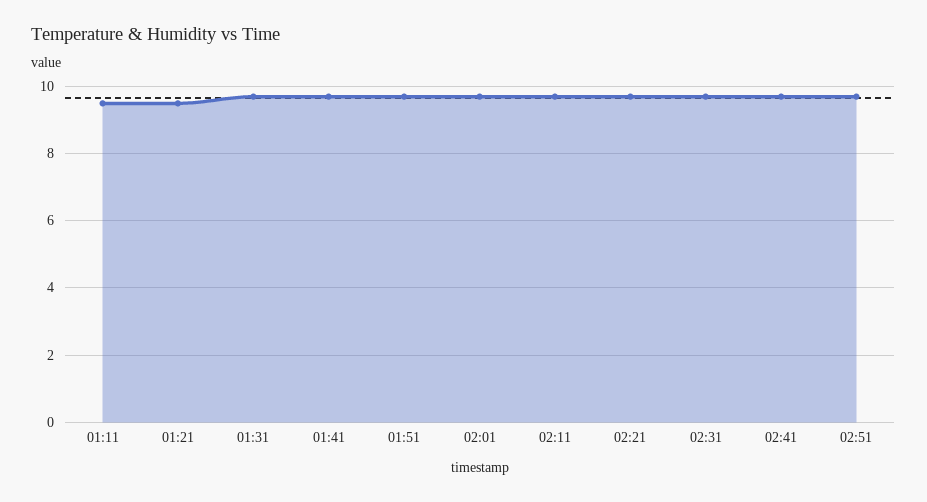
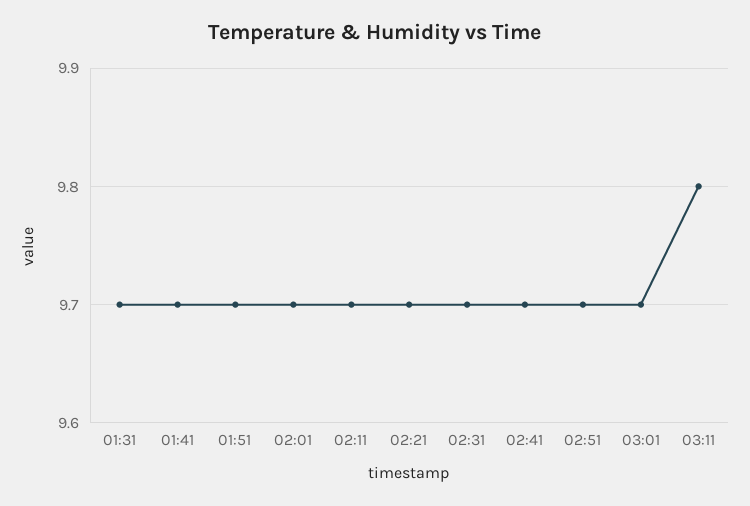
01:11: 9.5 -> none
01:21: 9.5 -> none
03:01: none -> 9.7
03:11: none -> 9.8

